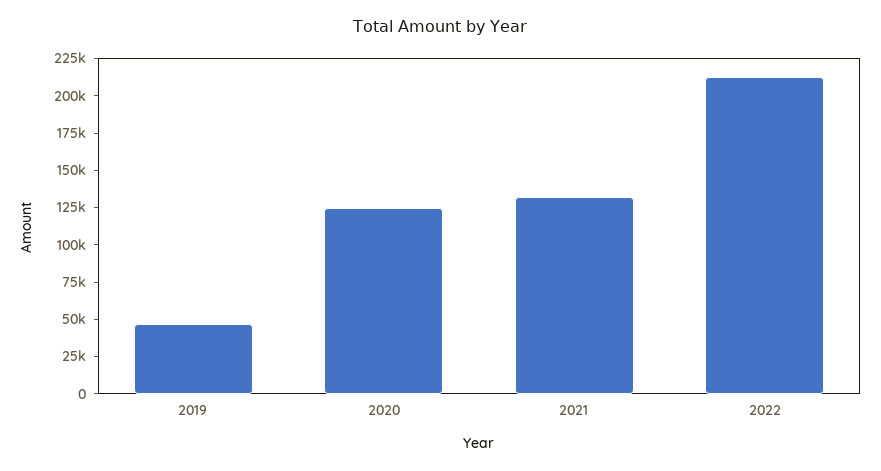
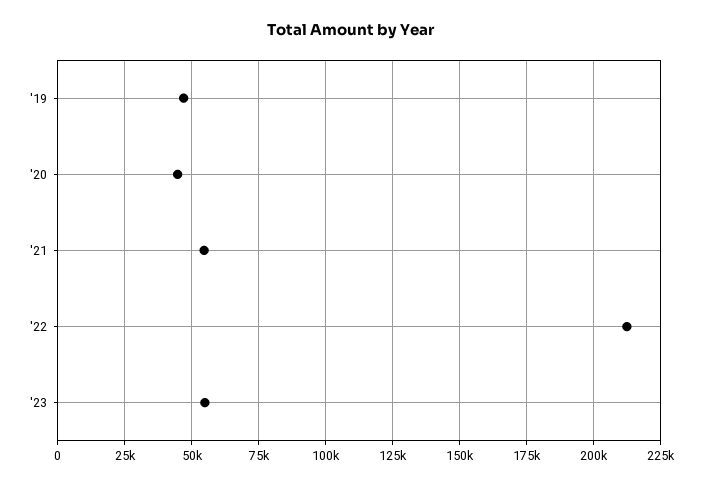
2020: 125000 -> 45000
2021: 125000 -> 55000
'23: none -> 55000

